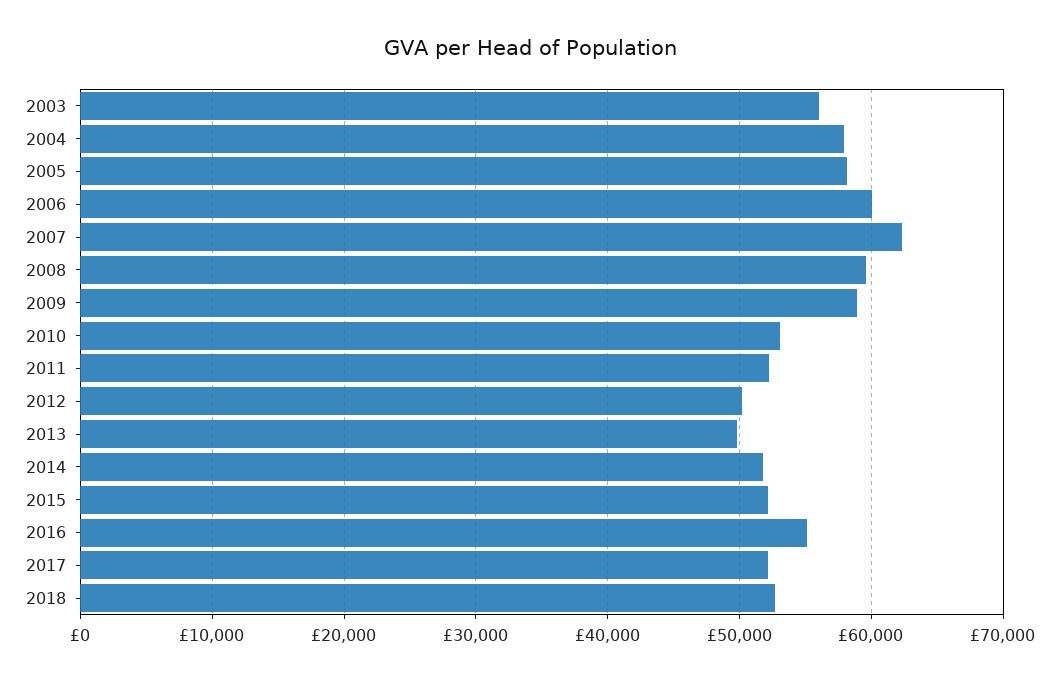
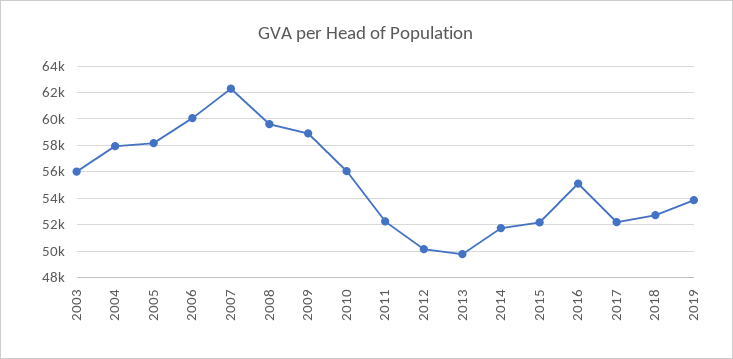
2010: 53000 -> 56000
2019: none -> 54000

